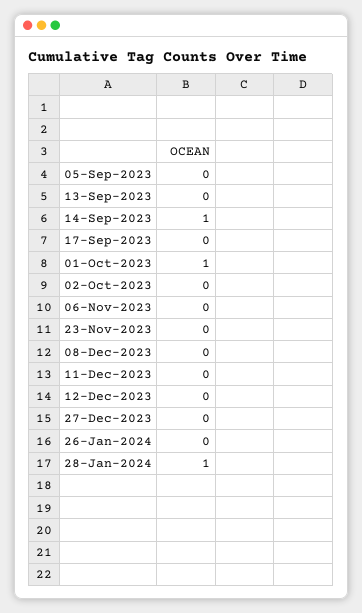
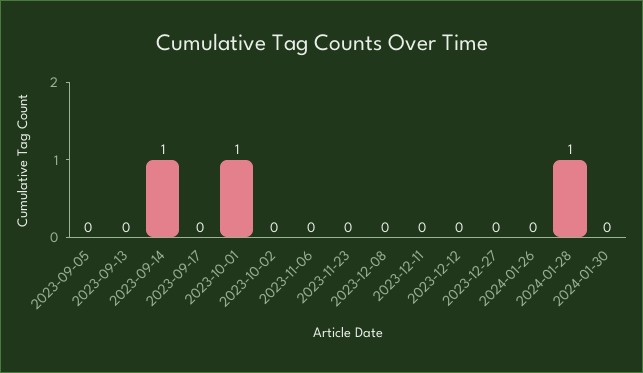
2024-01-30: none -> 0

